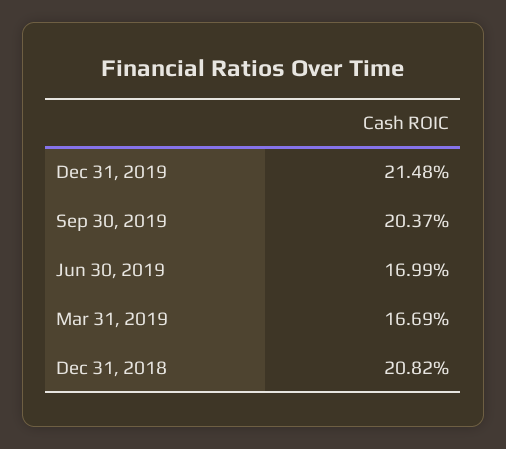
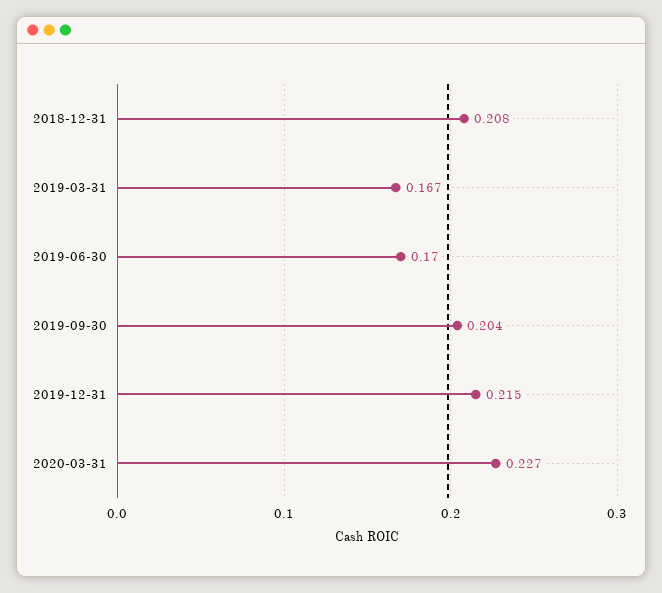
2020-03-31: none -> 0.227

